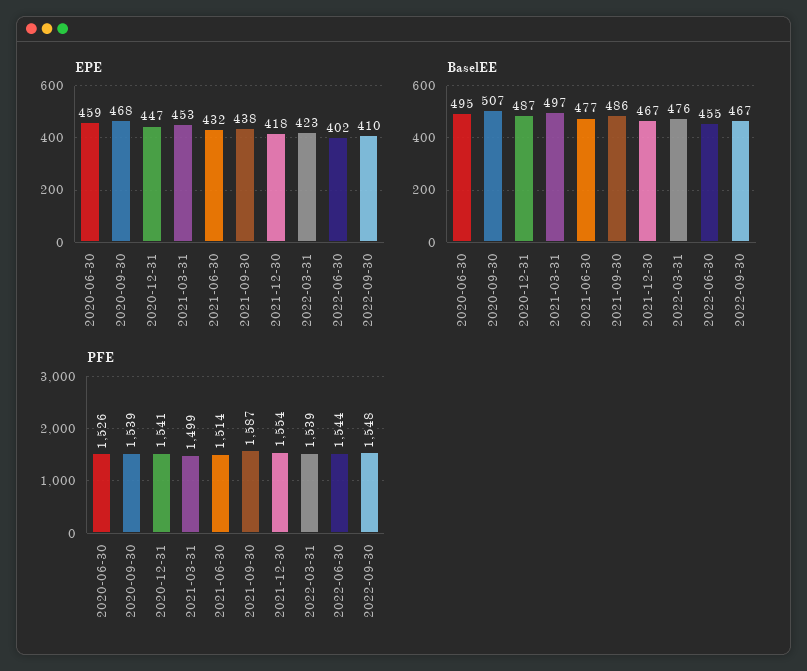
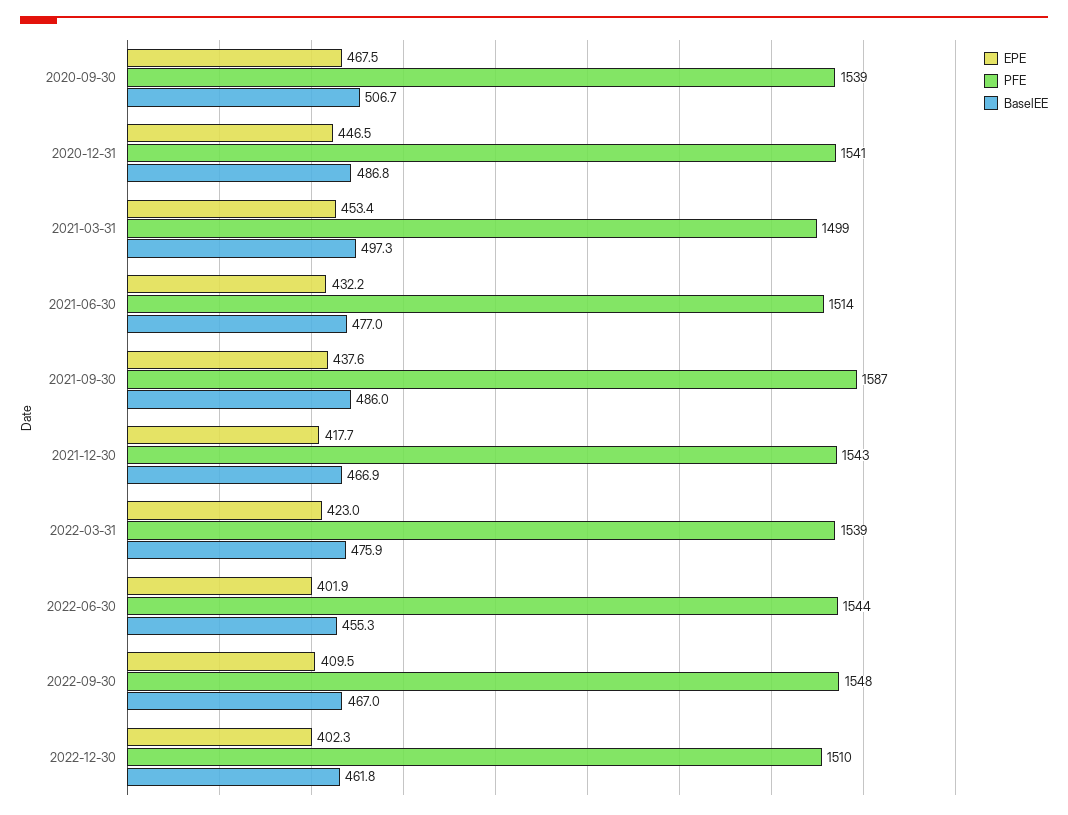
EPE, 2020-06-30: 459 -> none
BaselEE, 2020-06-30: 495 -> none
PFE, 2020-06-30: 1526 -> none
PFE, 2021-12-30: 1554 -> 1543
EPE, 2022-12-30: none -> 402.3
PFE, 2022-12-30: none -> 1510
BaselEE, 2022-12-30: none -> 461.8

